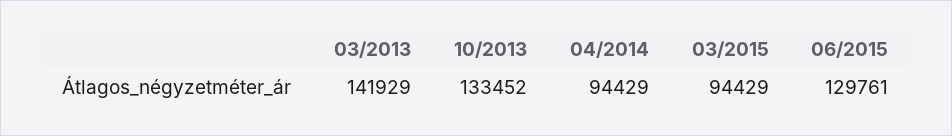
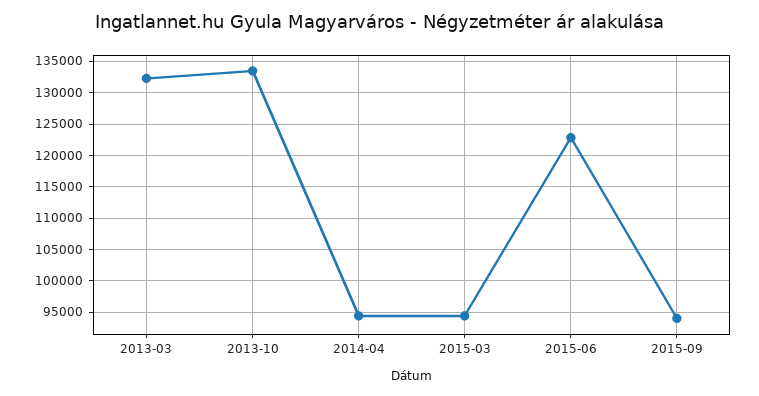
03/2013: 141929 -> 132000
06/2015: 129761 -> 123000
2015-09: none -> 94000

